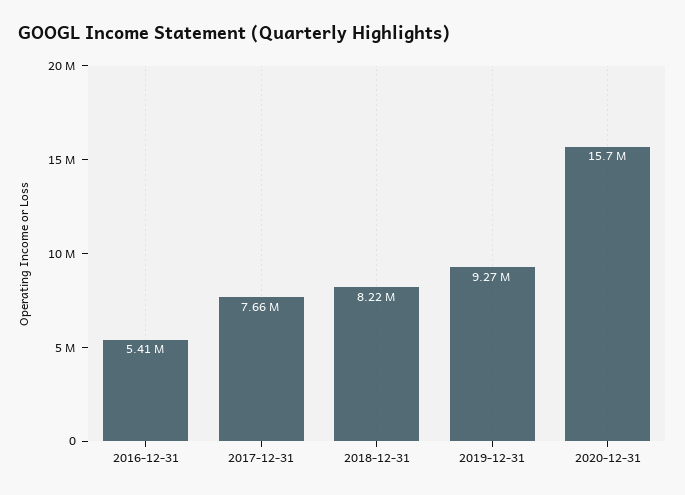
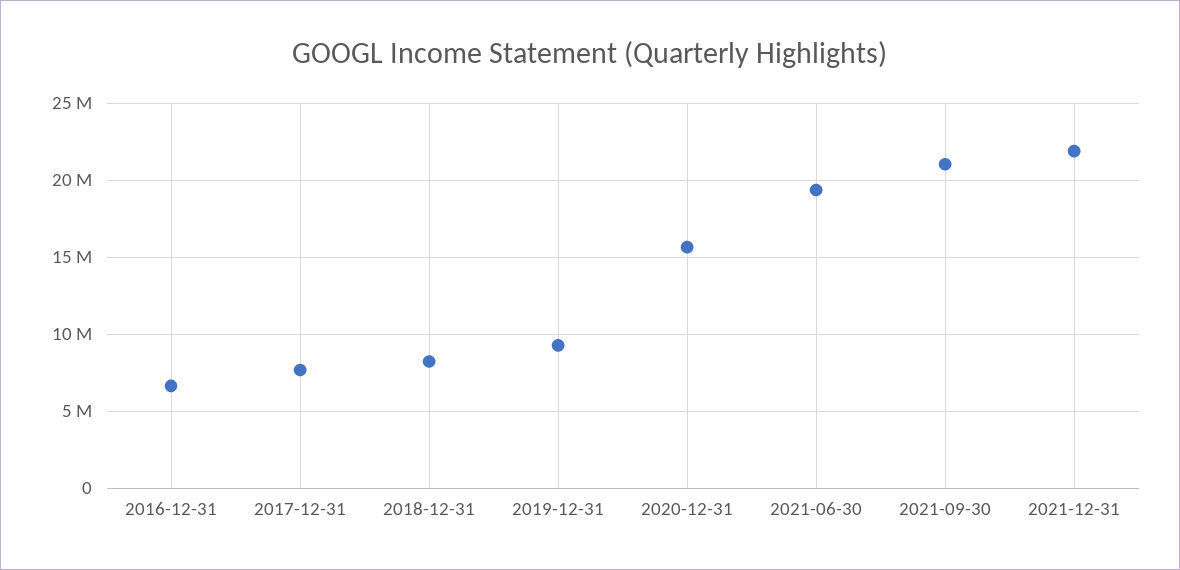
2016-12-31: 5410000 -> 6500000
2021-06-30: none -> 19500000
2021-09-30: none -> 21000000
2021-12-31: none -> 22000000

